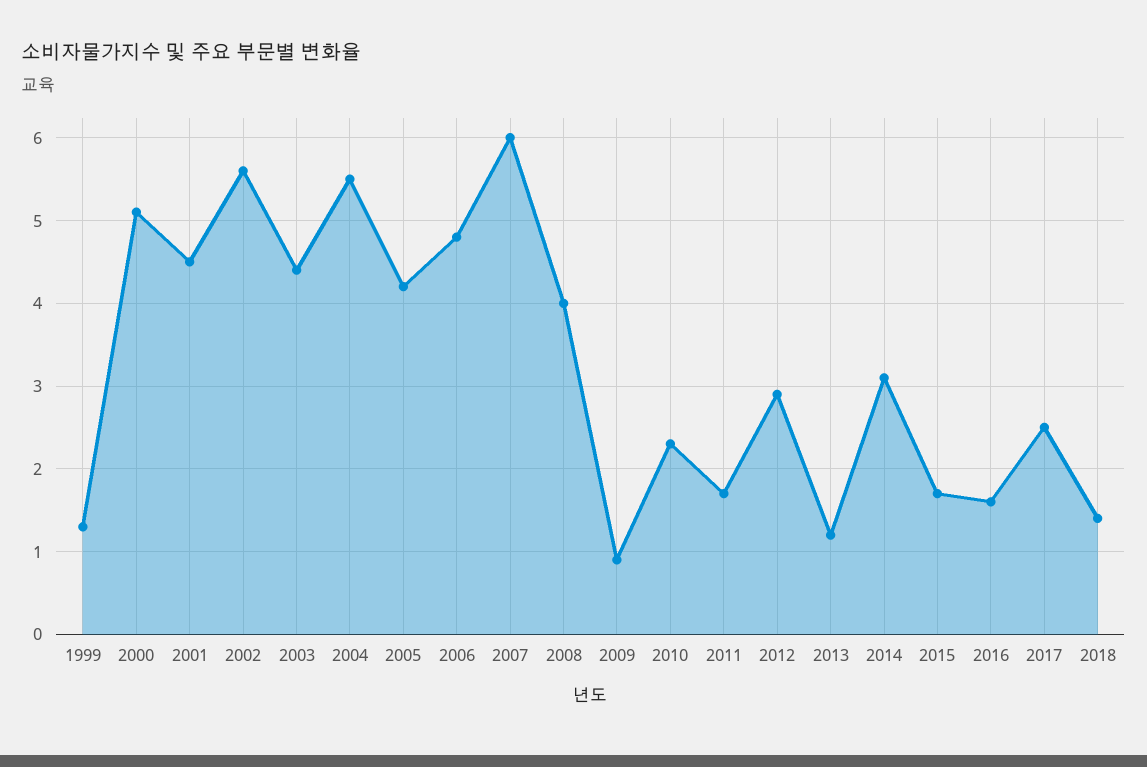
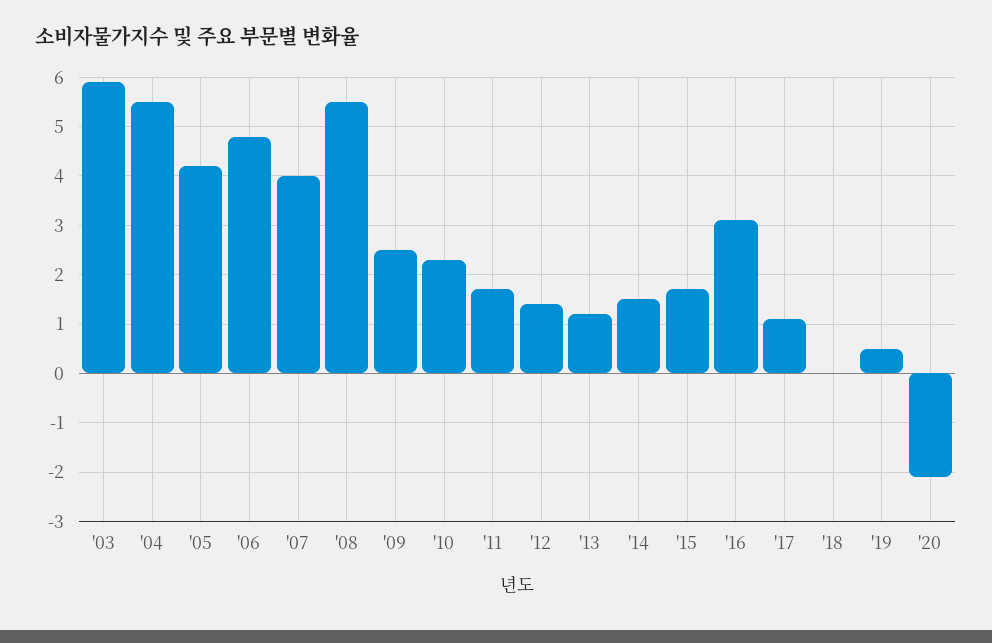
1999: 1.3 -> none
2000: 5.1 -> none
2001: 4.5 -> none
2002: 5.6 -> none
2003: 4.4 -> 6
2007: 6 -> 4
2008: 4 -> 5.5
2009: 0.9 -> 2.5
2012: 2.9 -> 1.5
2014: 3.1 -> 1.5
2016: 1.6 -> 3
2017: 2.5 -> 1
2018: 1.4 -> 0
'19: none -> 0.5
'20: none -> -2

